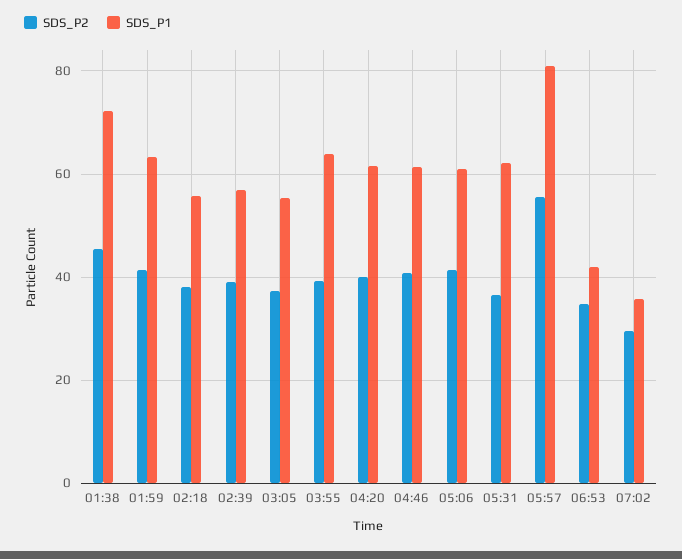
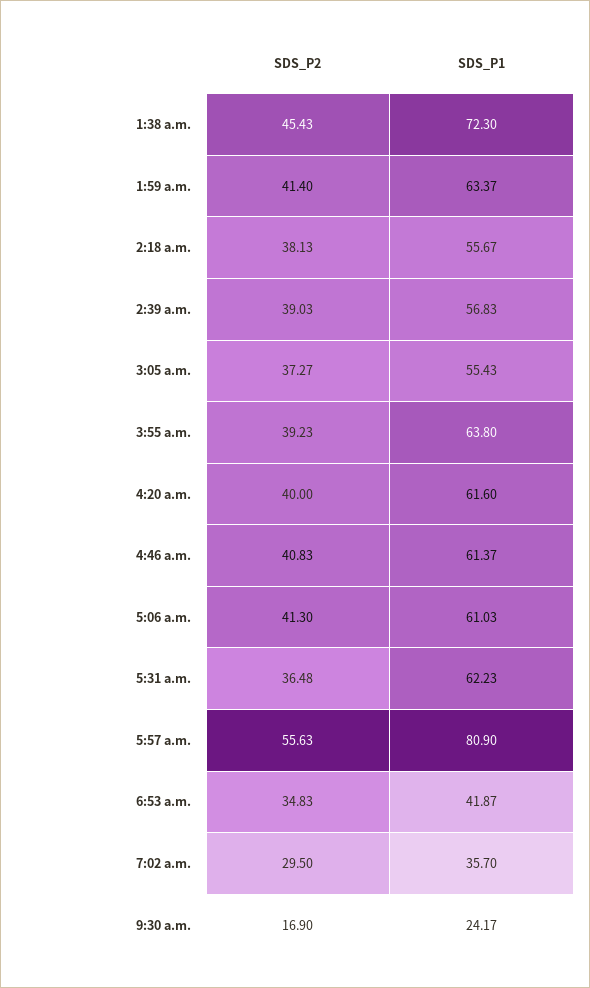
SDS_P2, 9:30 a.m.: none -> 16.9
SDS_P1, 9:30 a.m.: none -> 24.17

